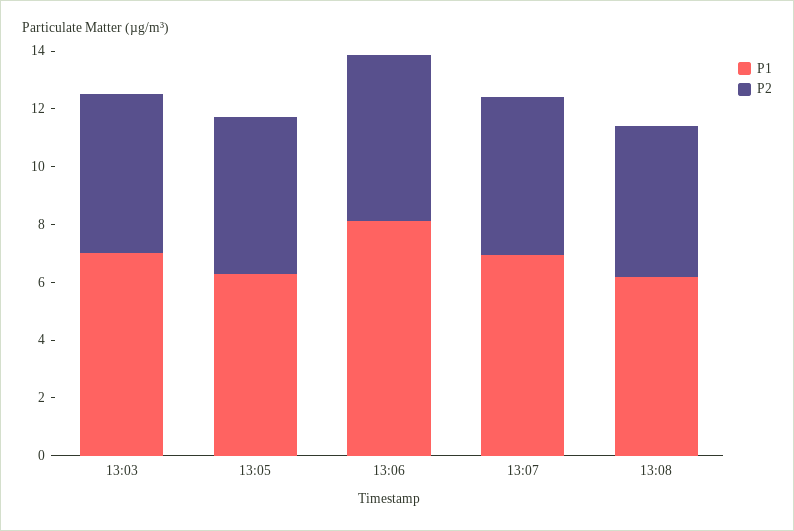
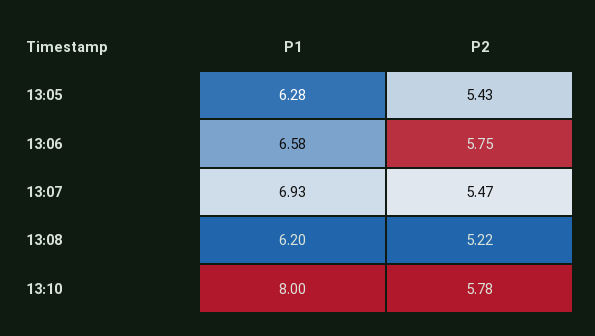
P1, 13:03: 7 -> none
P2, 13:03: 5.5 -> none
P1, 13:06: 8 -> 6.58
P1, 13:10: none -> 8
P2, 13:10: none -> 5.78

